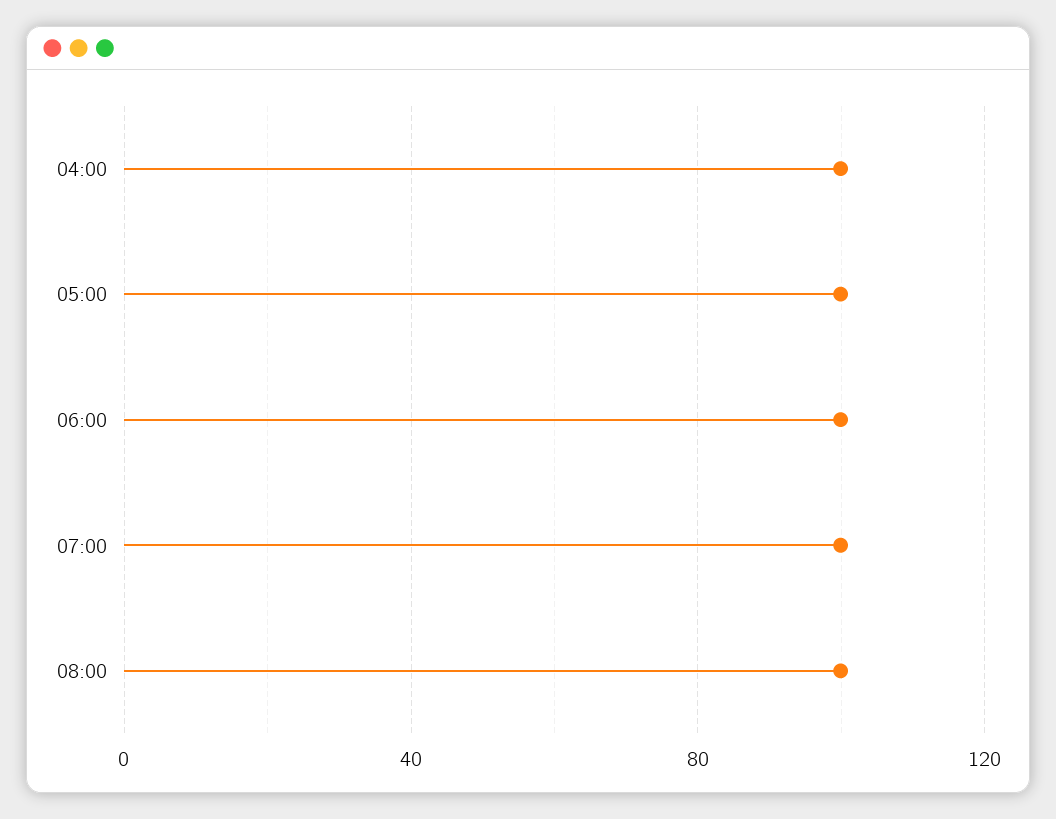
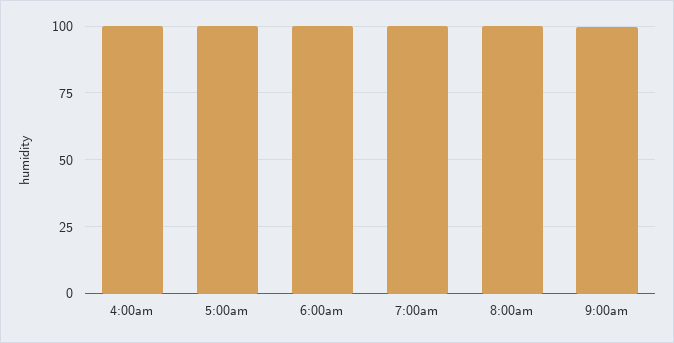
9:00am: none -> 100

